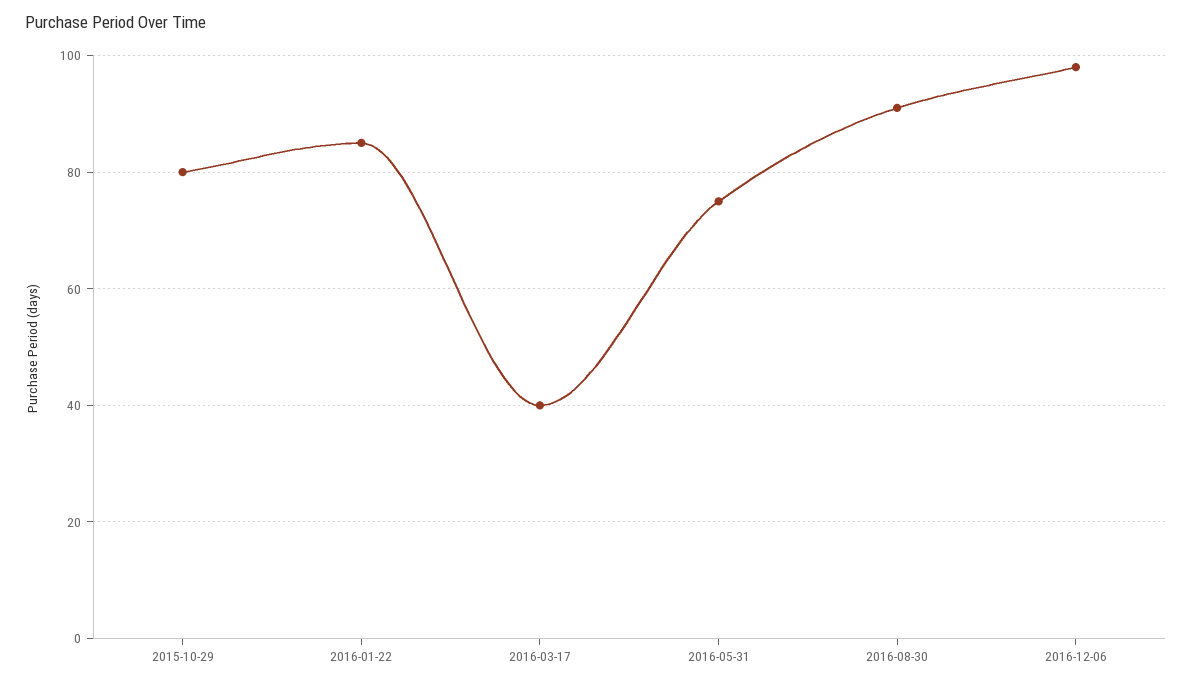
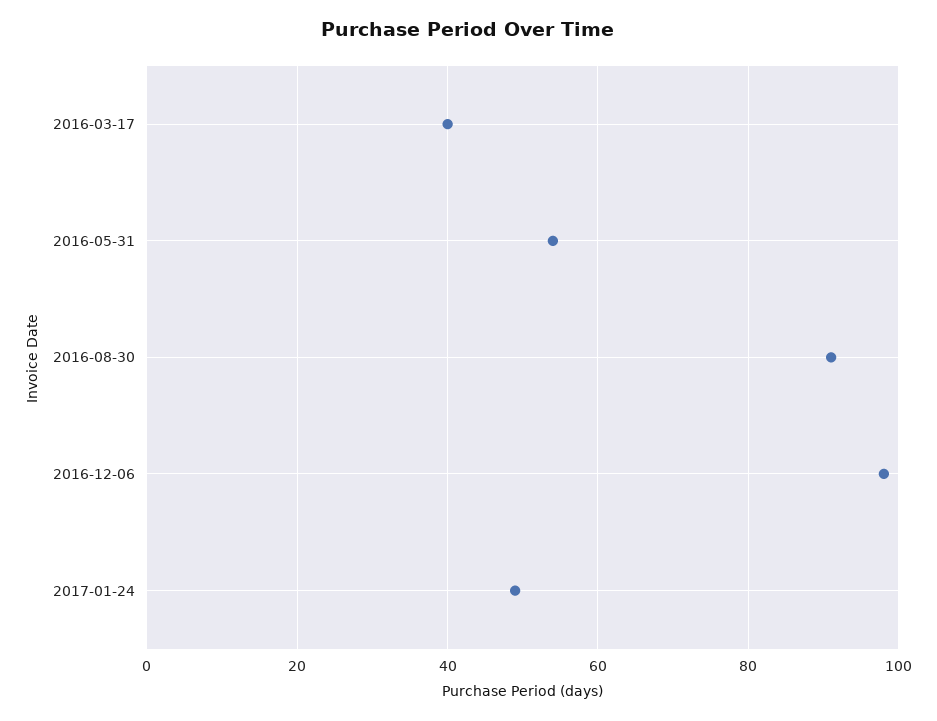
2015-10-29: 80 -> none
2016-01-22: 85 -> none
2016-05-31: 75 -> 55
2017-01-24: none -> 50

